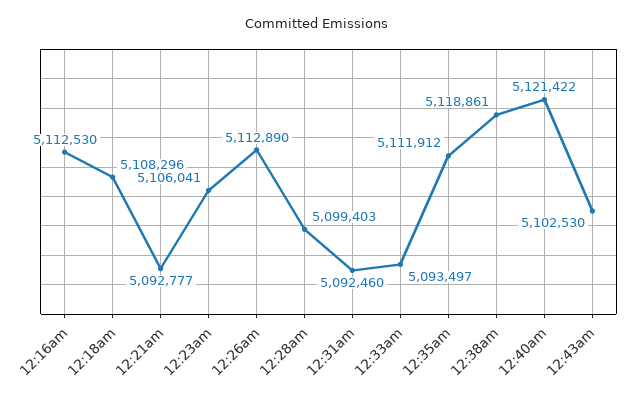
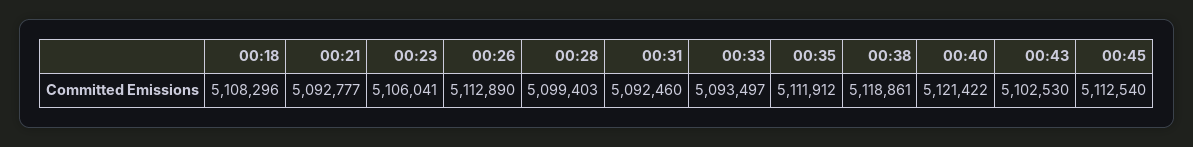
12:16am: 5112530 -> none
00:45: none -> 5112540

